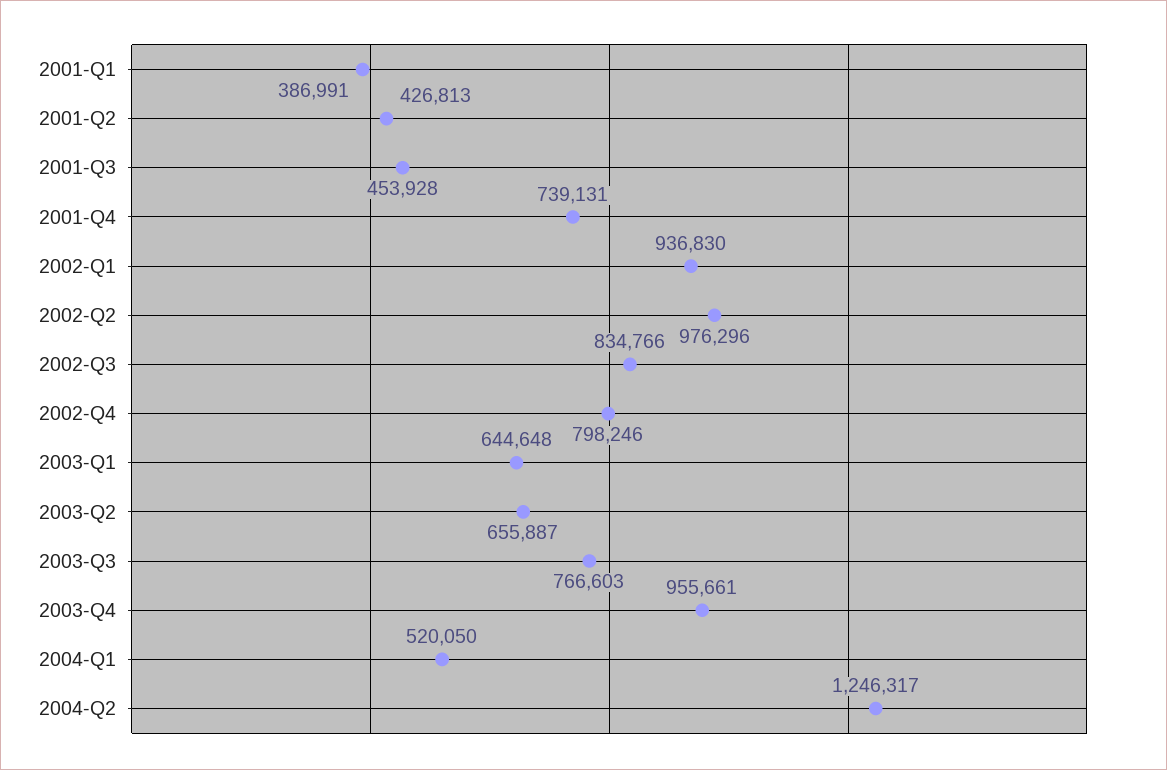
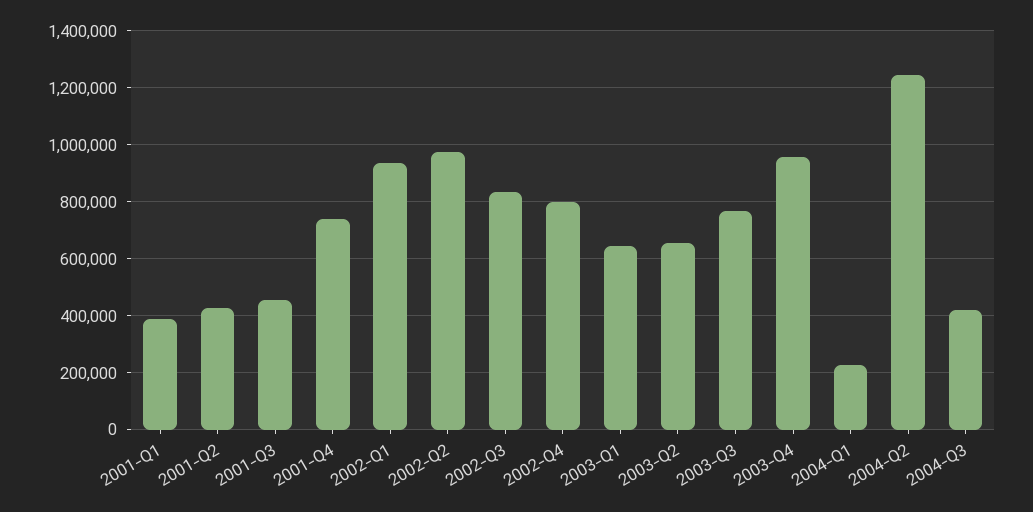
2004-Q1: 520050 -> 225000
2004-Q3: none -> 425000

